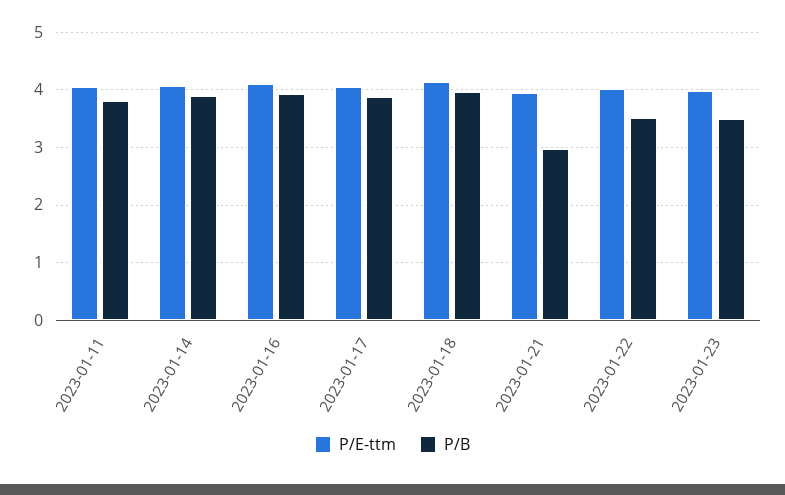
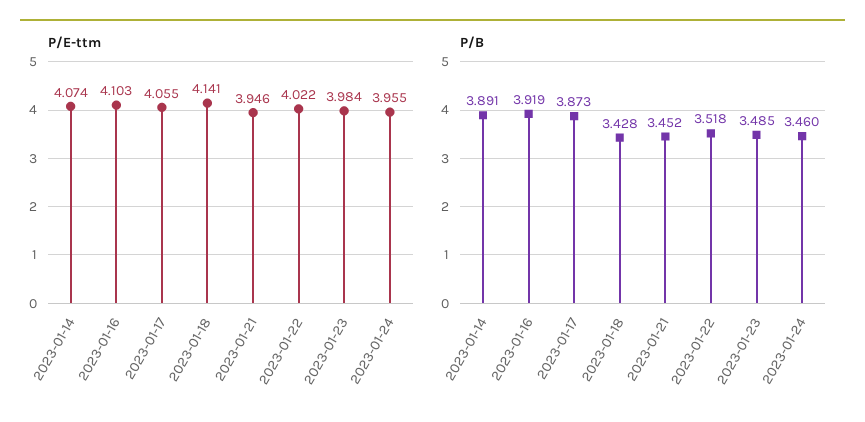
P/E-ttm, 2023-01-11: 4 -> none
P/B, 2023-01-11: 3.8 -> none
P/B, 2023-01-18: 4 -> 3.428
P/B, 2023-01-21: 3 -> 3.452
P/E-ttm, 2023-01-24: none -> 3.955
P/B, 2023-01-24: none -> 3.46

